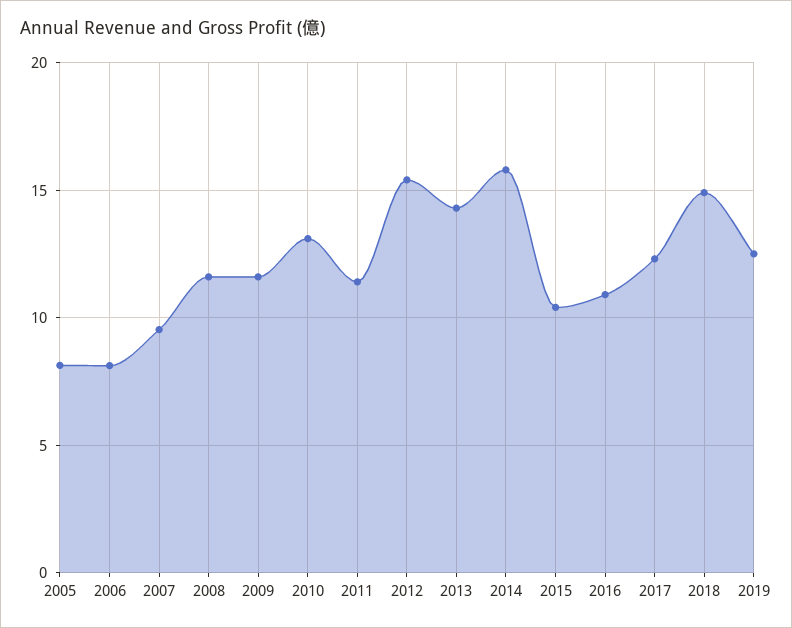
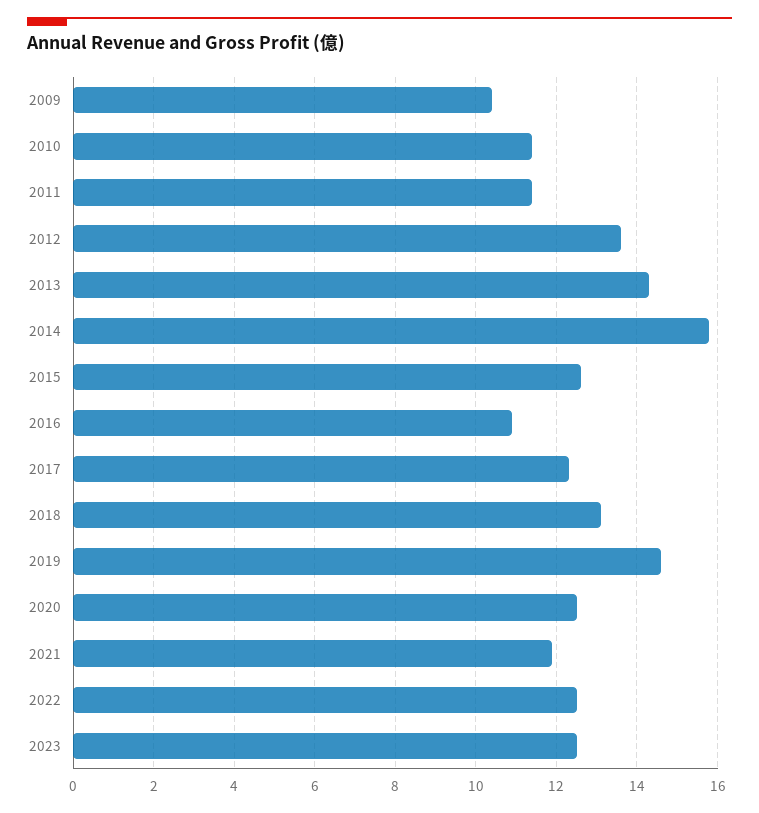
2005: 8 -> none
2006: 8 -> none
2007: 9.5 -> none
2008: 11.5 -> none
2009: 11.5 -> 10.5
2010: 13 -> 11.5
2012: 15.5 -> 13.5
2015: 10.5 -> 12.5
2018: 15 -> 13
2019: 12.5 -> 14.5
2020: none -> 12.5
2021: none -> 12
2022: none -> 12.5
2023: none -> 12.5

